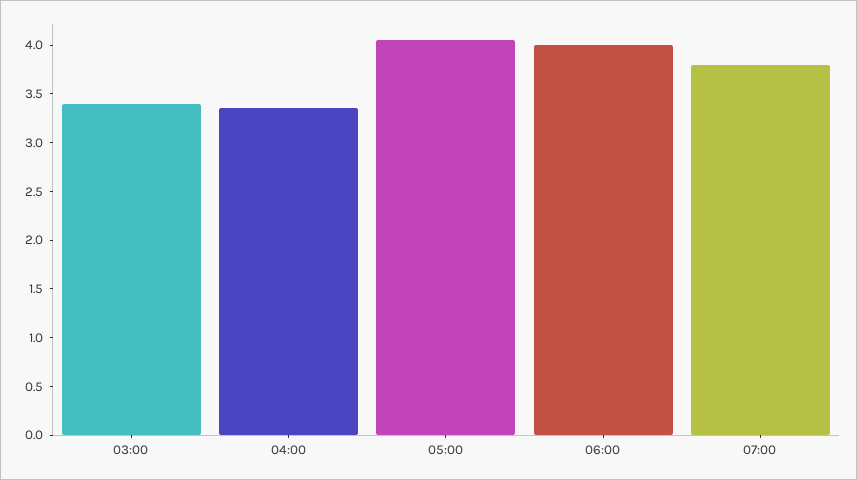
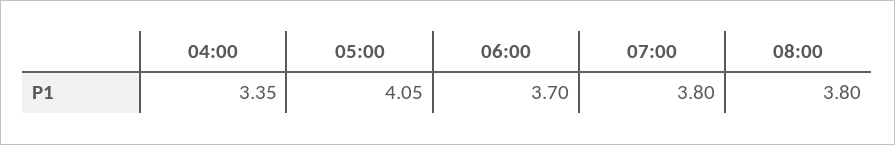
03:00: 3.4 -> none
06:00: 4 -> 3.7
08:00: none -> 3.8

